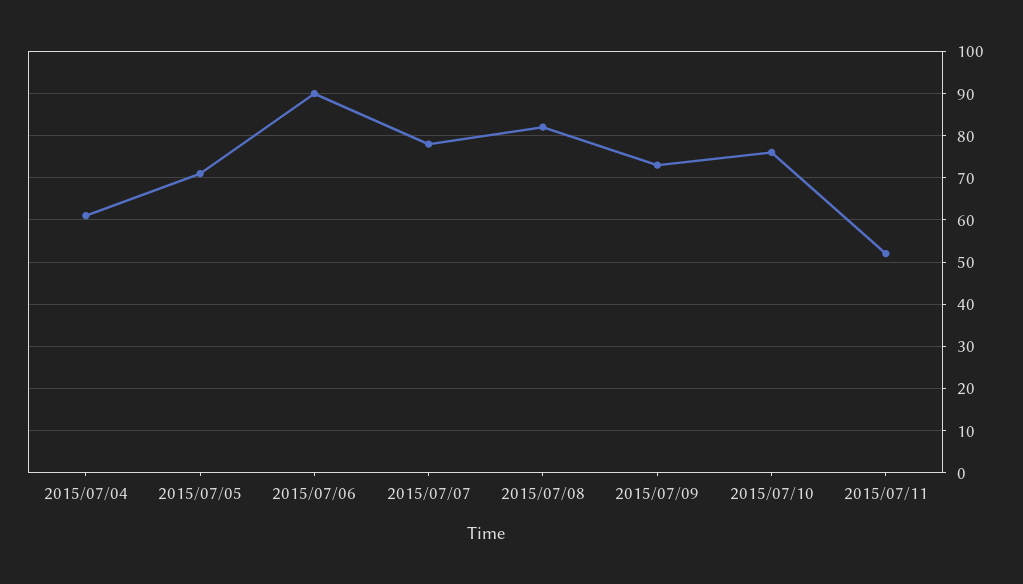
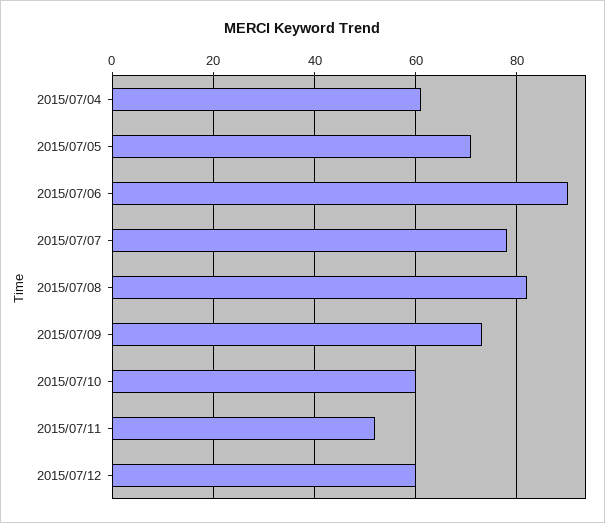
2015/07/10: 75 -> 60
2015/07/12: none -> 60

